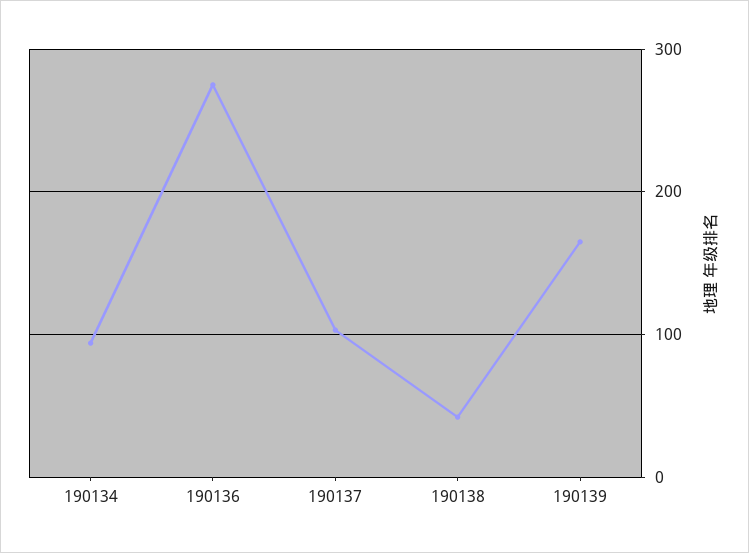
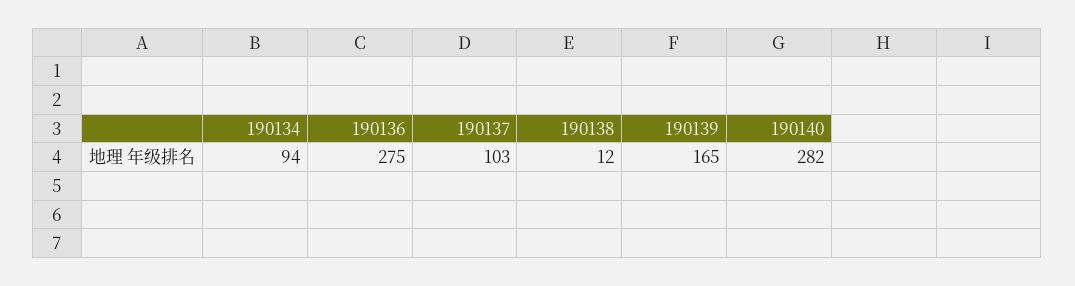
190138: 40 -> 12
190140: none -> 282

